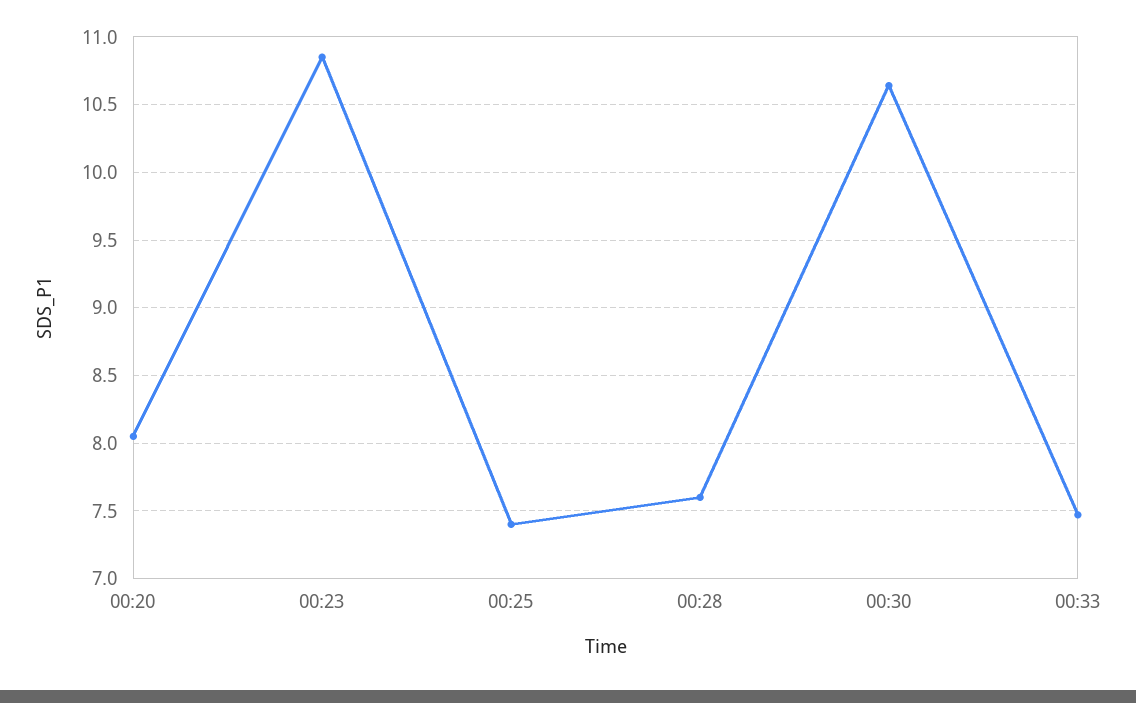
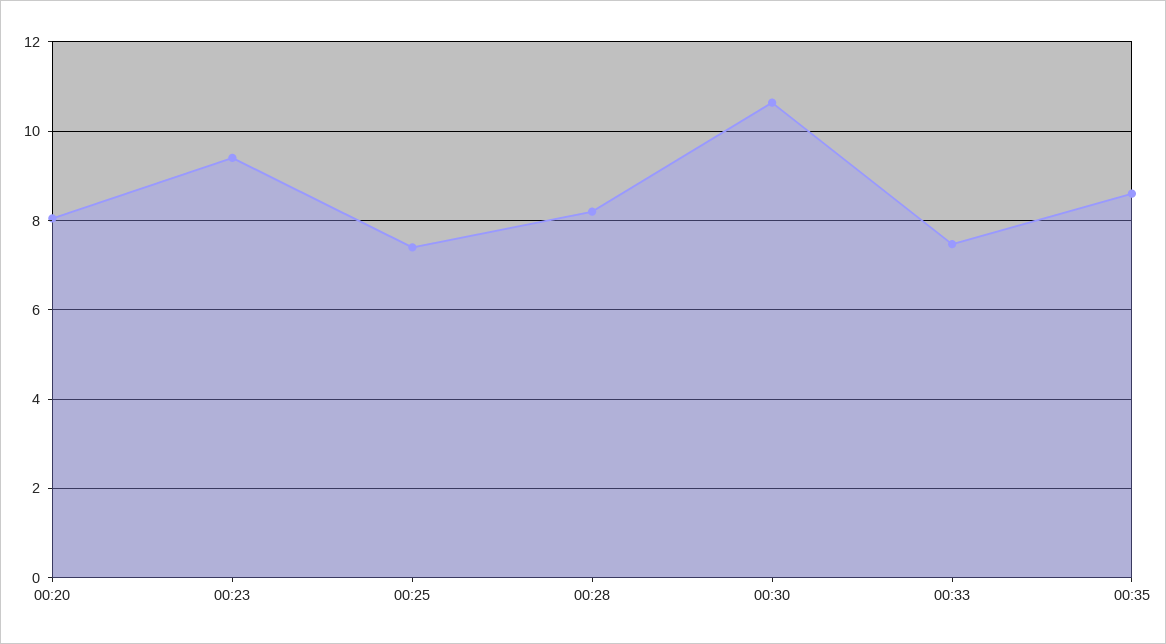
00:23: 10.85 -> 9.4
00:28: 7.6 -> 8.2
00:35: none -> 8.6

